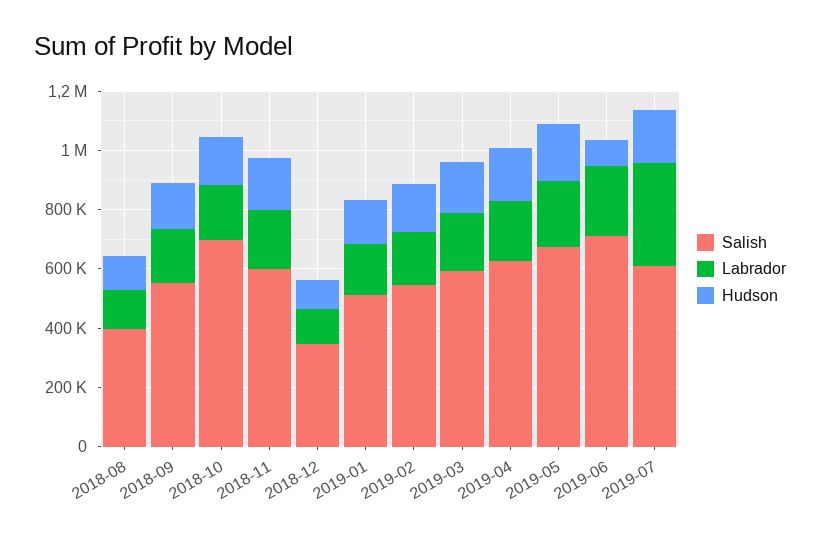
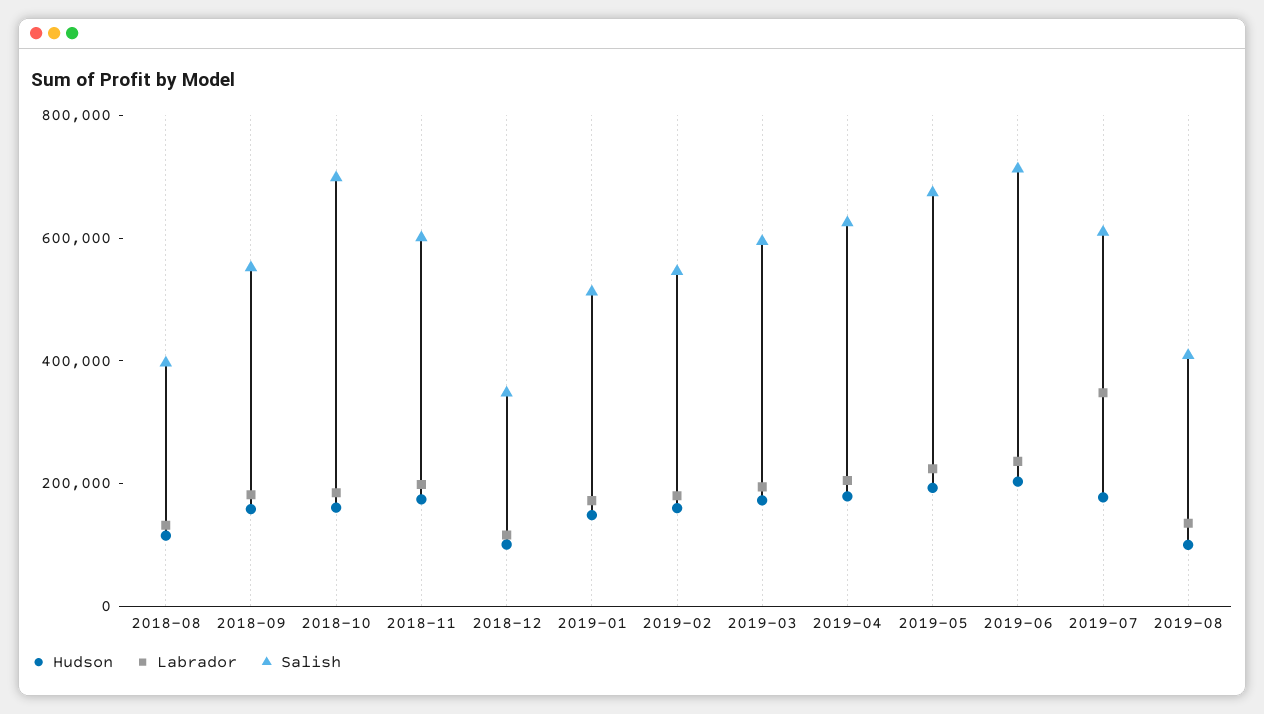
Hudson, 2019-06: 100000 -> 200000
Hudson, 2019-08: none -> 100000
Labrador, 2019-08: none -> 150000
Salish, 2019-08: none -> 400000

